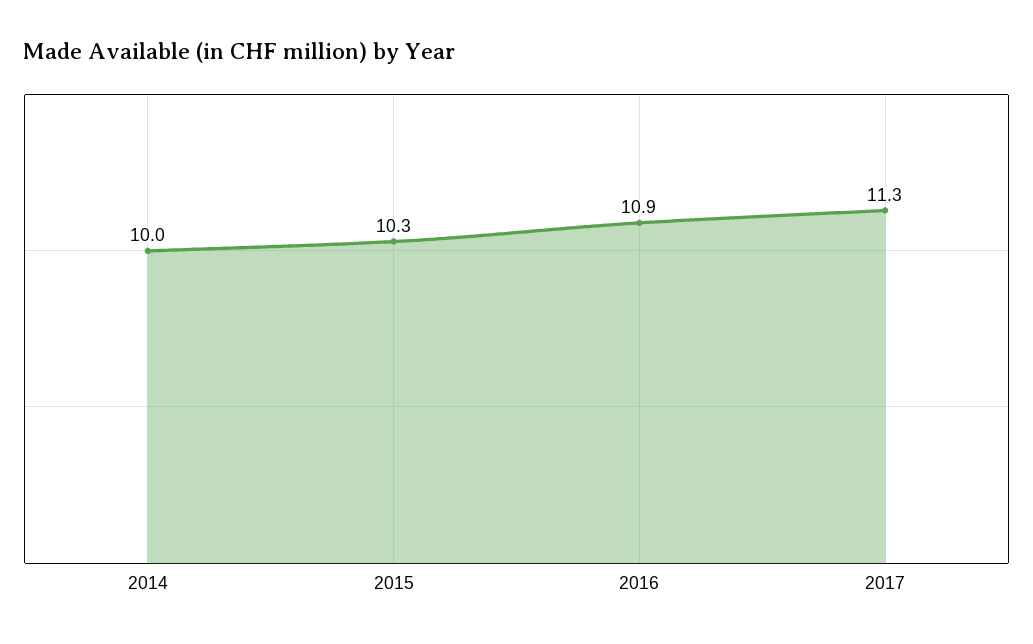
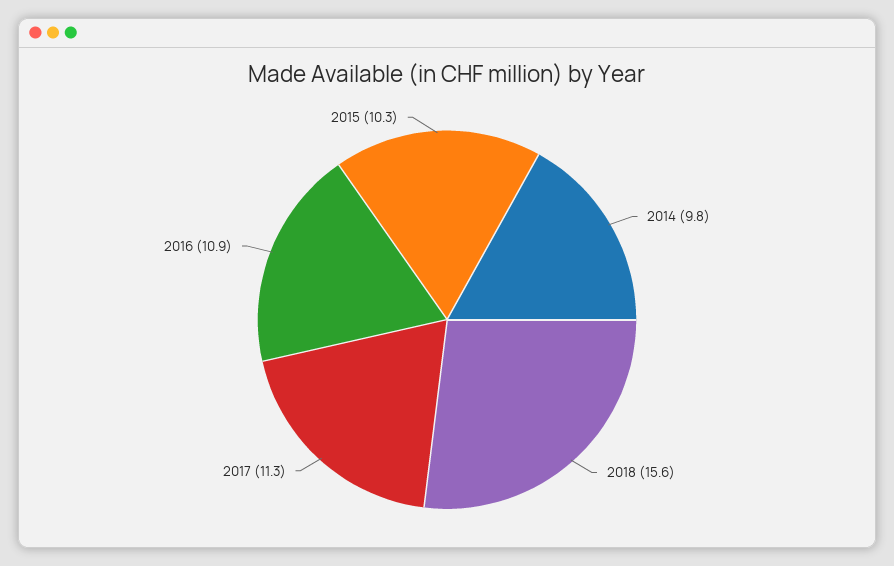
2014: 10 -> 9.8
2018: none -> 15.6

